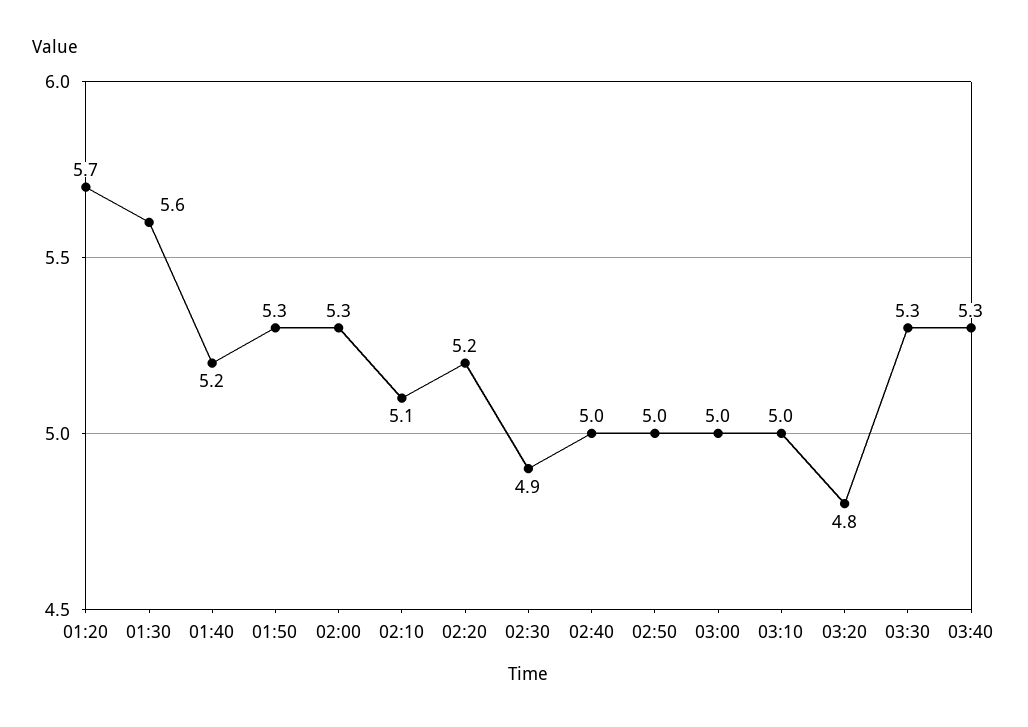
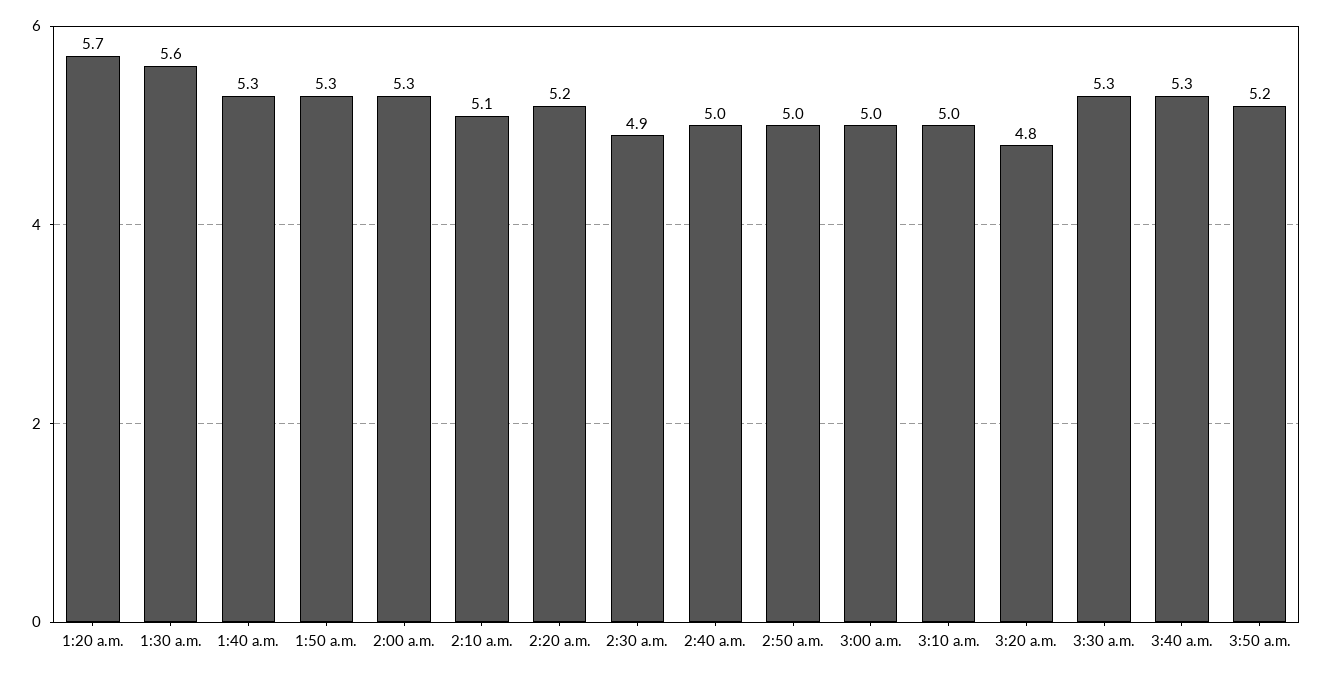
01:40: 5.2 -> 5.3
3:50 a.m.: none -> 5.2

